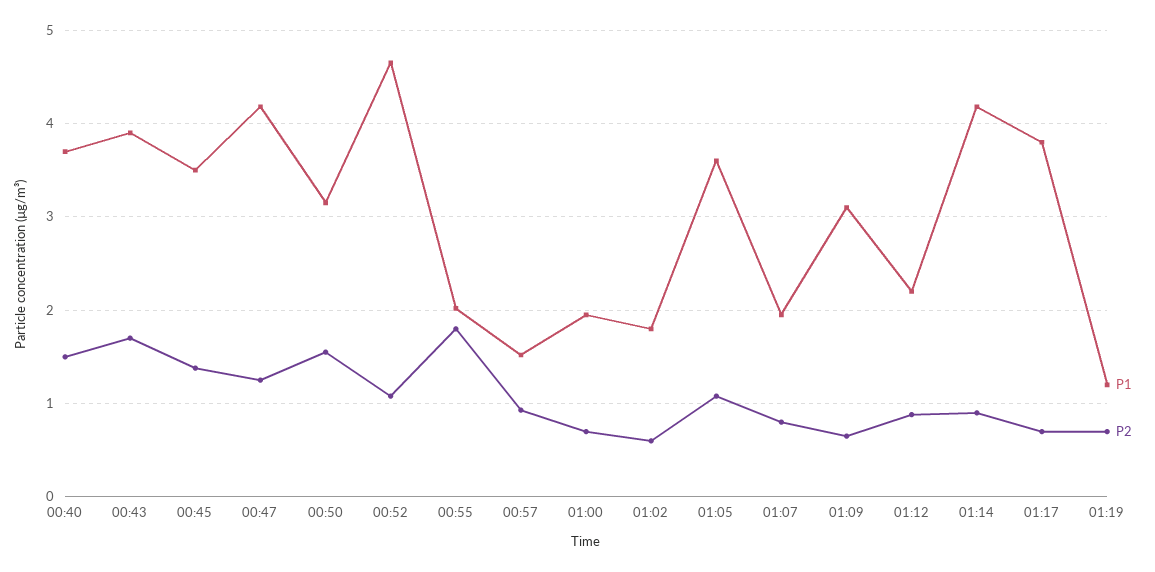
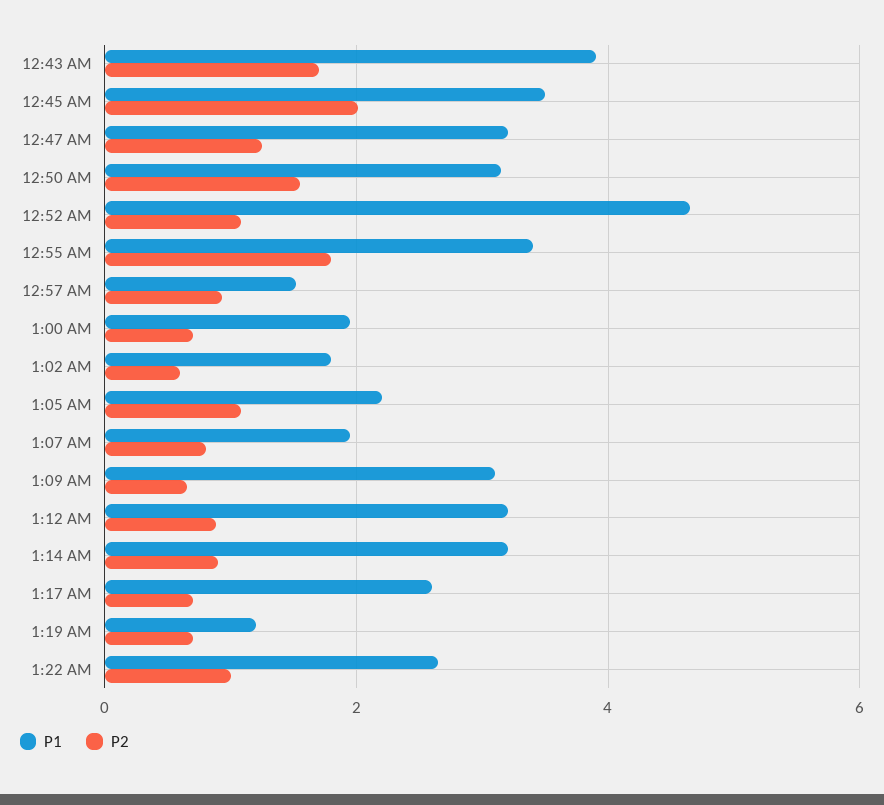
P1, 00:40: 3.7 -> none
P2, 00:40: 1.5 -> none
P2, 00:45: 1.4 -> 2
P1, 00:47: 4.2 -> 3.2
P1, 00:55: 2 -> 3.4
P1, 01:05: 3.6 -> 2.2
P1, 01:12: 2.2 -> 3.2
P1, 01:14: 4.2 -> 3.2
P1, 01:17: 3.8 -> 2.6
P1, 1:22 AM: none -> 2.6
P2, 1:22 AM: none -> 1

